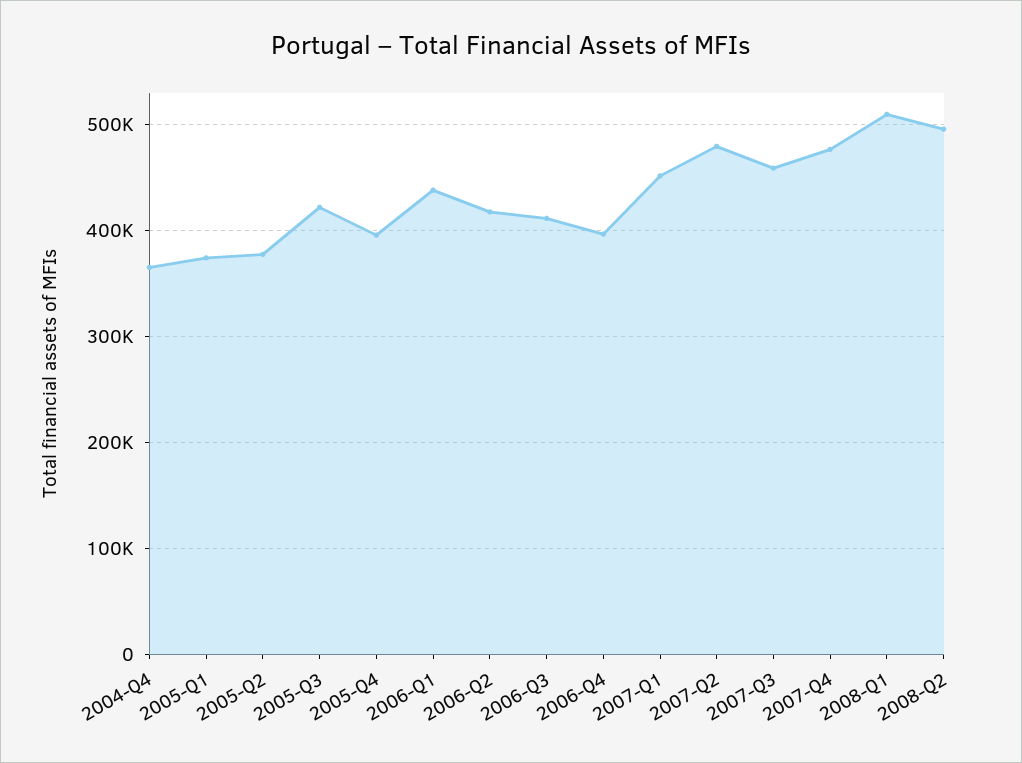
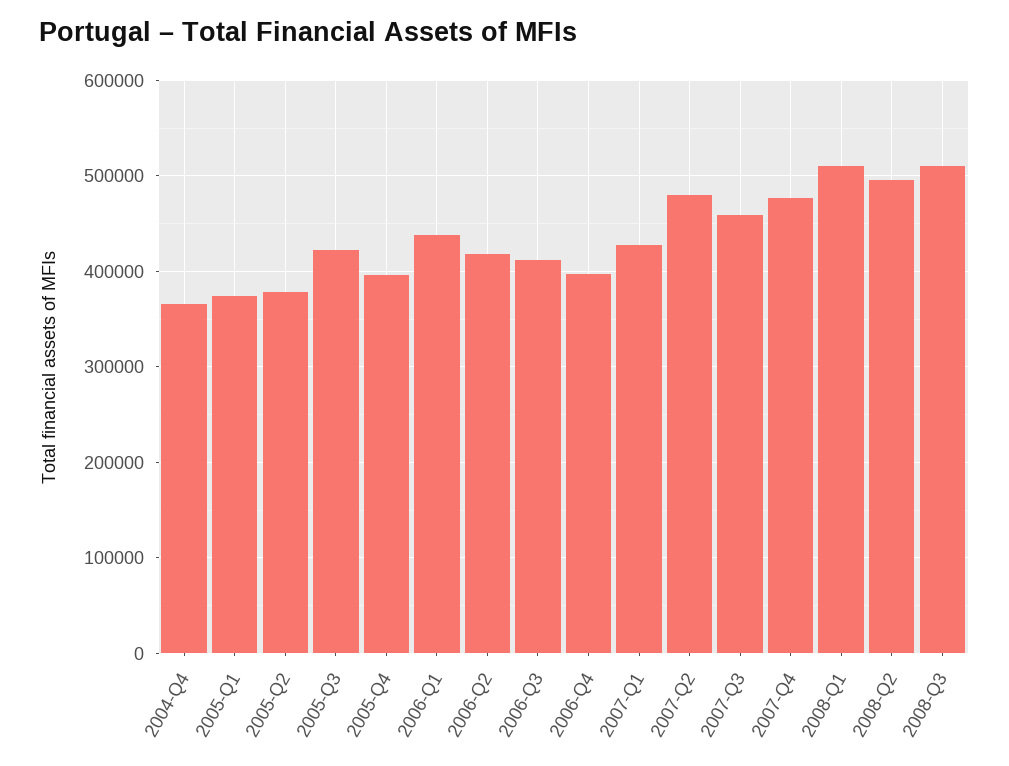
2007-Q1: 450000 -> 430000
2008-Q3: none -> 510000

